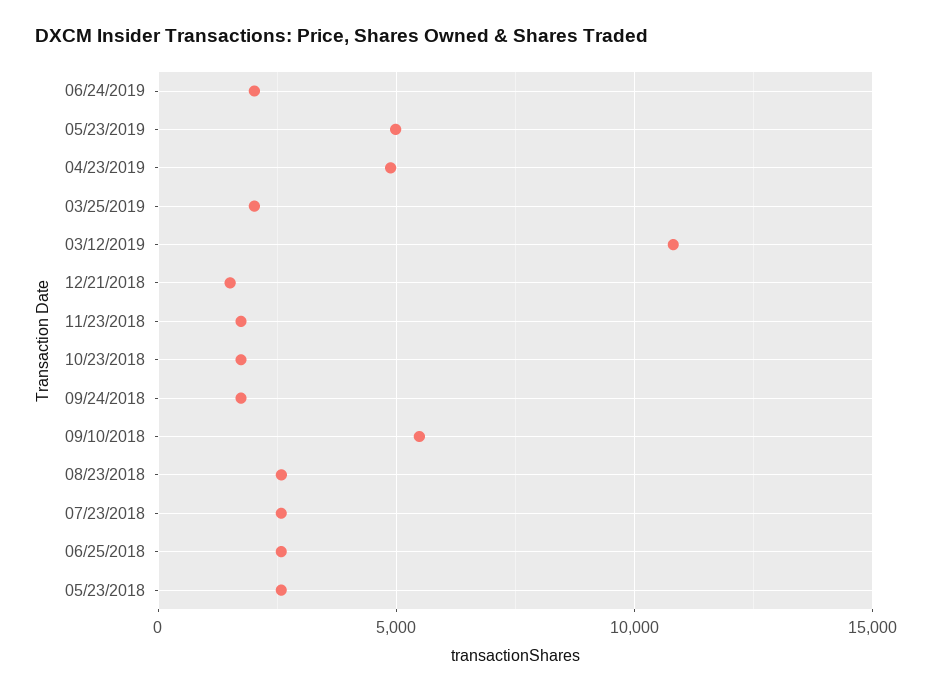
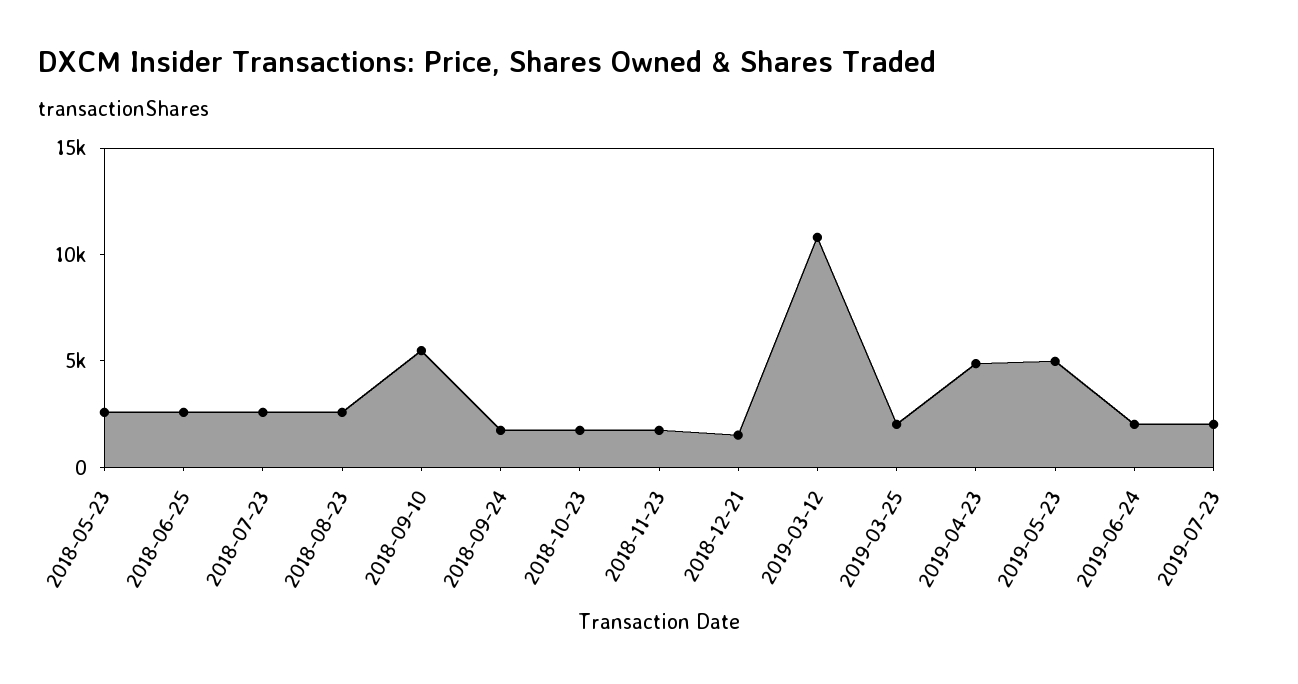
2019-07-23: none -> 2000

